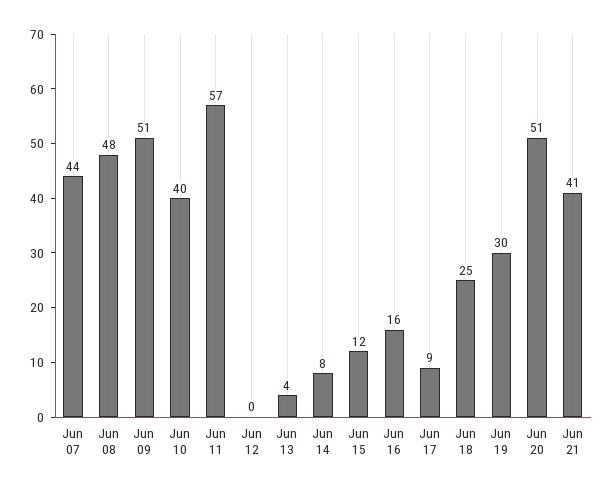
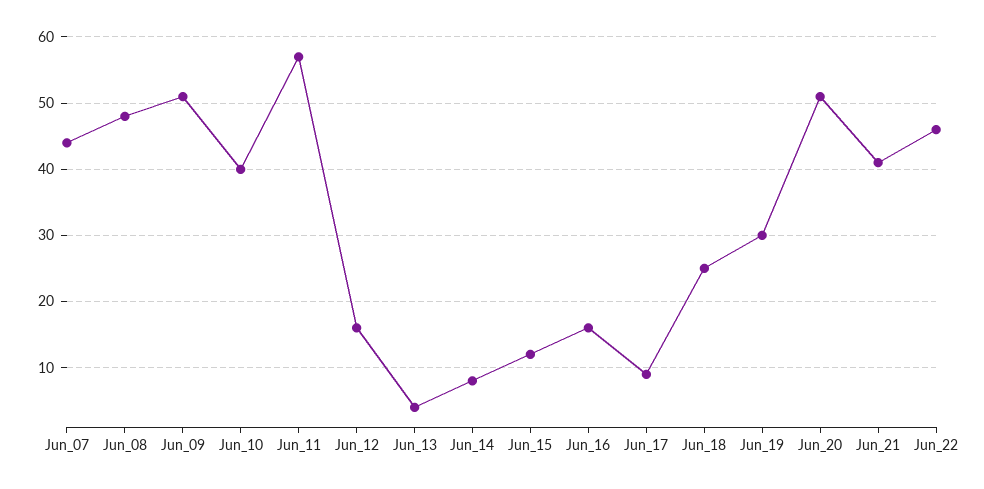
Jun 12: 0 -> 16
Jun_22: none -> 46

